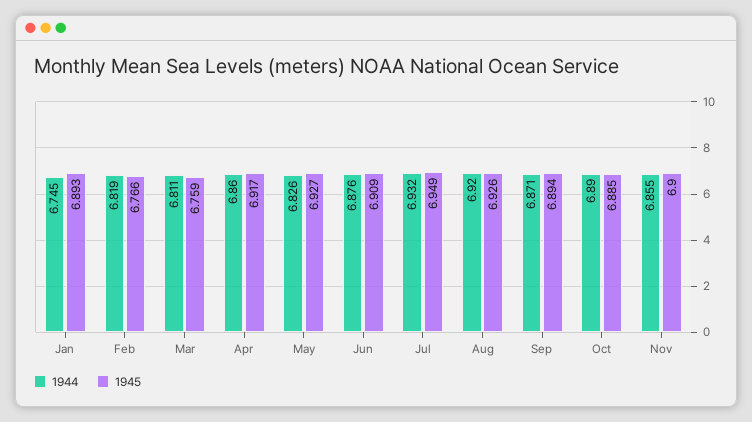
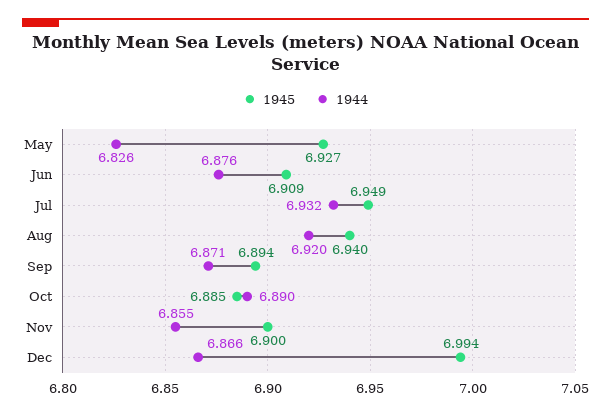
1944, Jan: 6.745 -> none
1945, Jan: 6.893 -> none
1944, Feb: 6.819 -> none
1945, Feb: 6.766 -> none
1944, Mar: 6.811 -> none
1945, Mar: 6.759 -> none
1944, Apr: 6.86 -> none
1945, Apr: 6.917 -> none
1945, Aug: 6.926 -> 6.94
1945, Dec: none -> 6.994
1944, Dec: none -> 6.866

